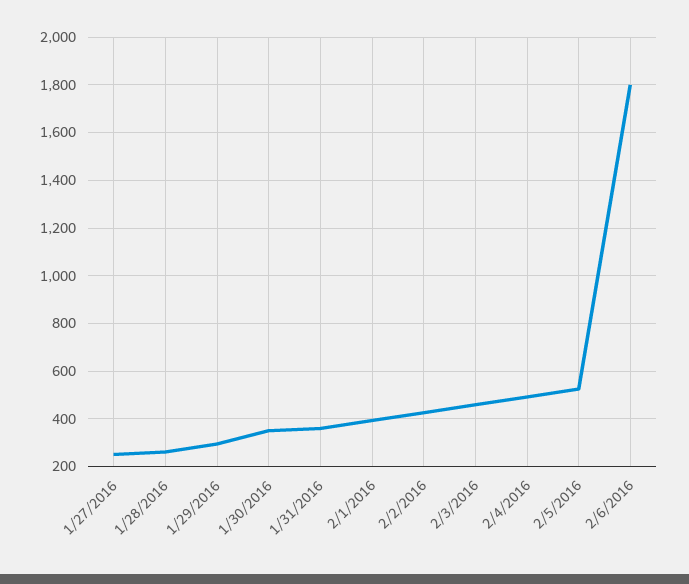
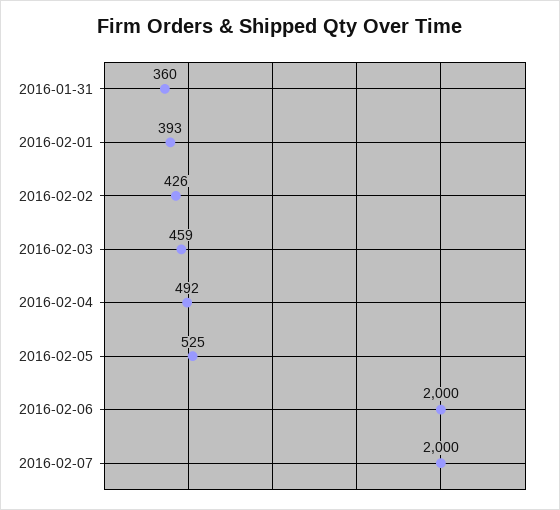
1/27/2016: 250 -> none
1/28/2016: 250 -> none
1/29/2016: 300 -> none
1/30/2016: 350 -> none
2/6/2016: 1800 -> 2000
2016-02-07: none -> 2000

